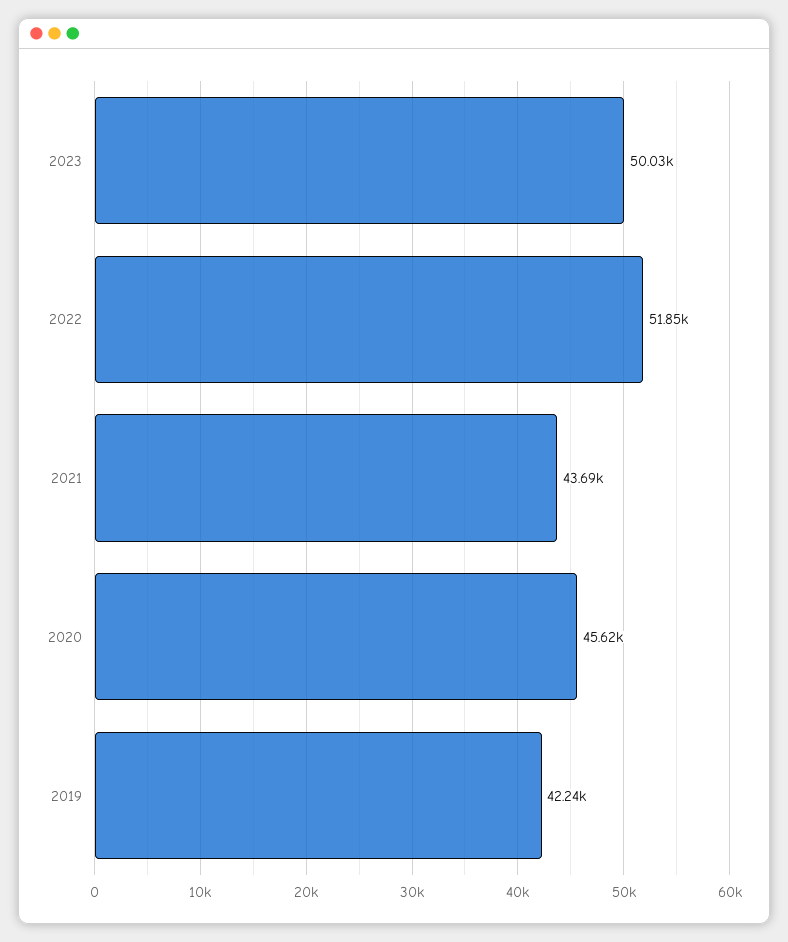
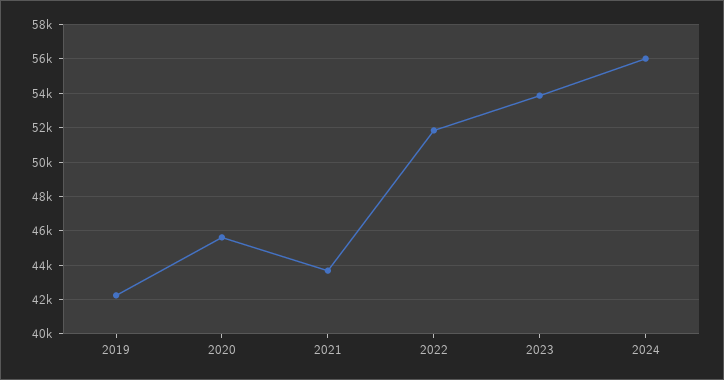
2023: 50030 -> 54000
2024: none -> 56000

